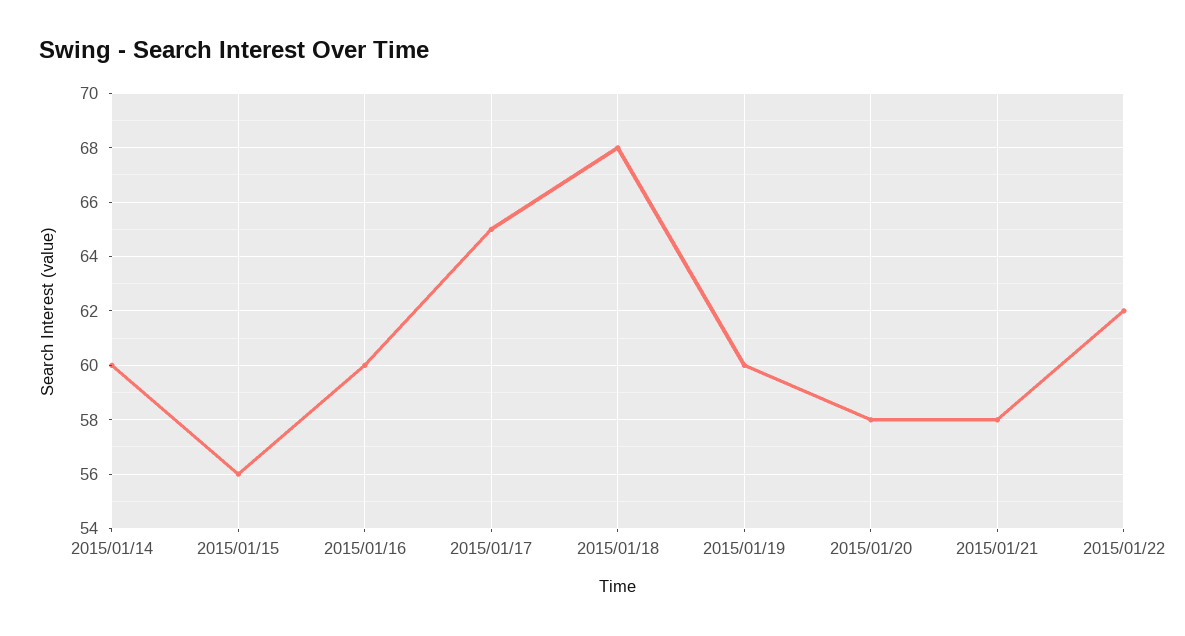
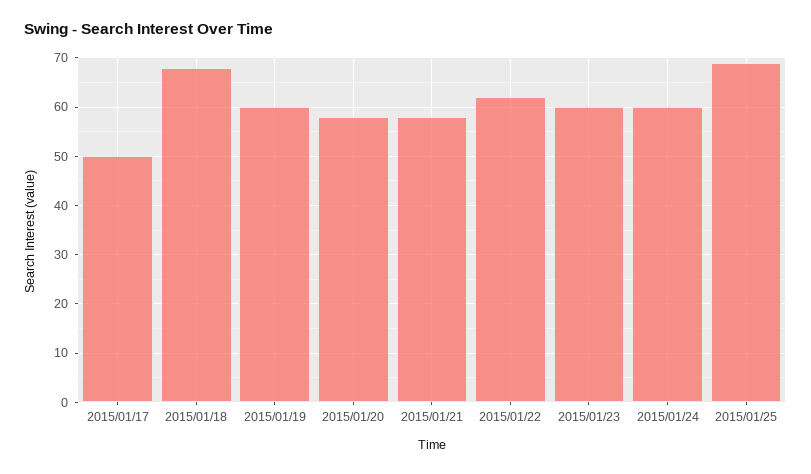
2015/01/14: 60 -> none
2015/01/15: 56 -> none
2015/01/16: 60 -> none
2015/01/17: 65 -> 50
2015/01/23: none -> 60
2015/01/24: none -> 60
2015/01/25: none -> 70

